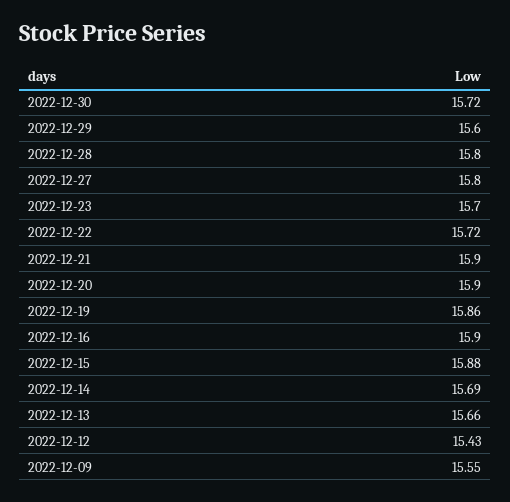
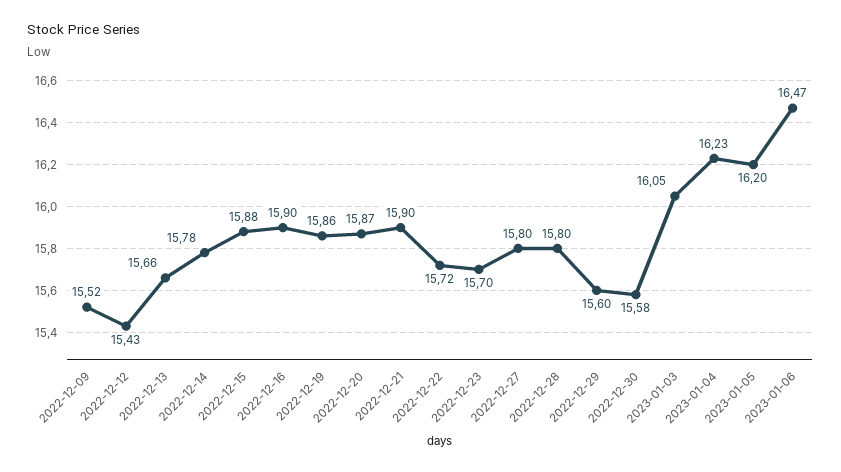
2022-12-30: 15.72 -> 15.58
2022-12-20: 15.9 -> 15.87
2022-12-14: 15.69 -> 15.78
2022-12-09: 15.55 -> 15.52
2023-01-03: none -> 16.05
2023-01-04: none -> 16.23
2023-01-05: none -> 16.2
2023-01-06: none -> 16.47

